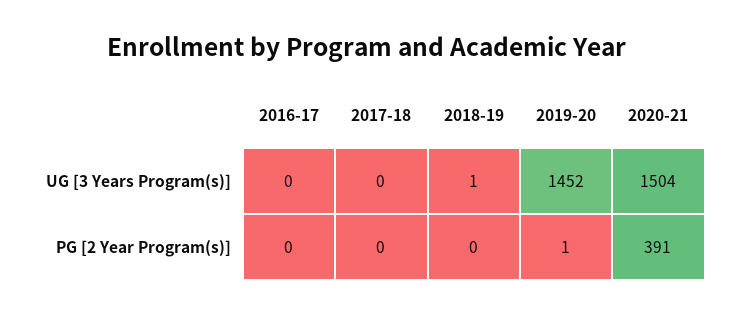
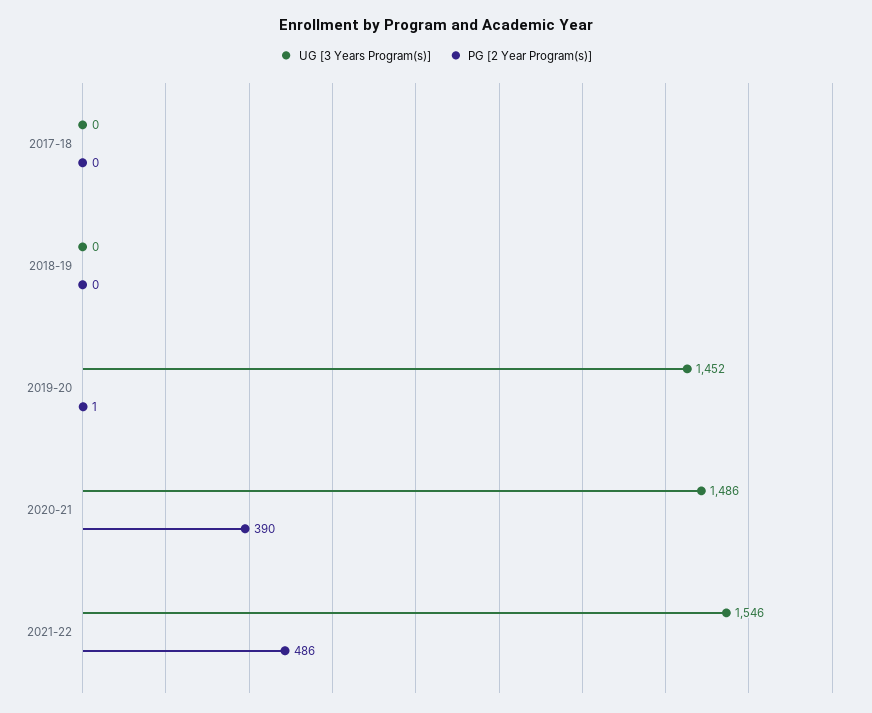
UG [3 Years Program(s)], 2016-17: 0 -> none
UG [3 Years Program(s)], 2018-19: 1 -> 0
UG [3 Years Program(s)], 2020-21: 1504 -> 1486
PG [2 Year Program(s)], 2016-17: 0 -> none
PG [2 Year Program(s)], 2020-21: 391 -> 390
UG [3 Years Program(s)], 2021-22: none -> 1546
PG [2 Year Program(s)], 2021-22: none -> 486

